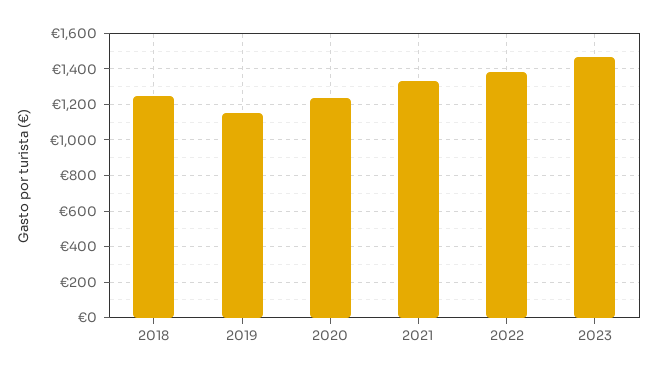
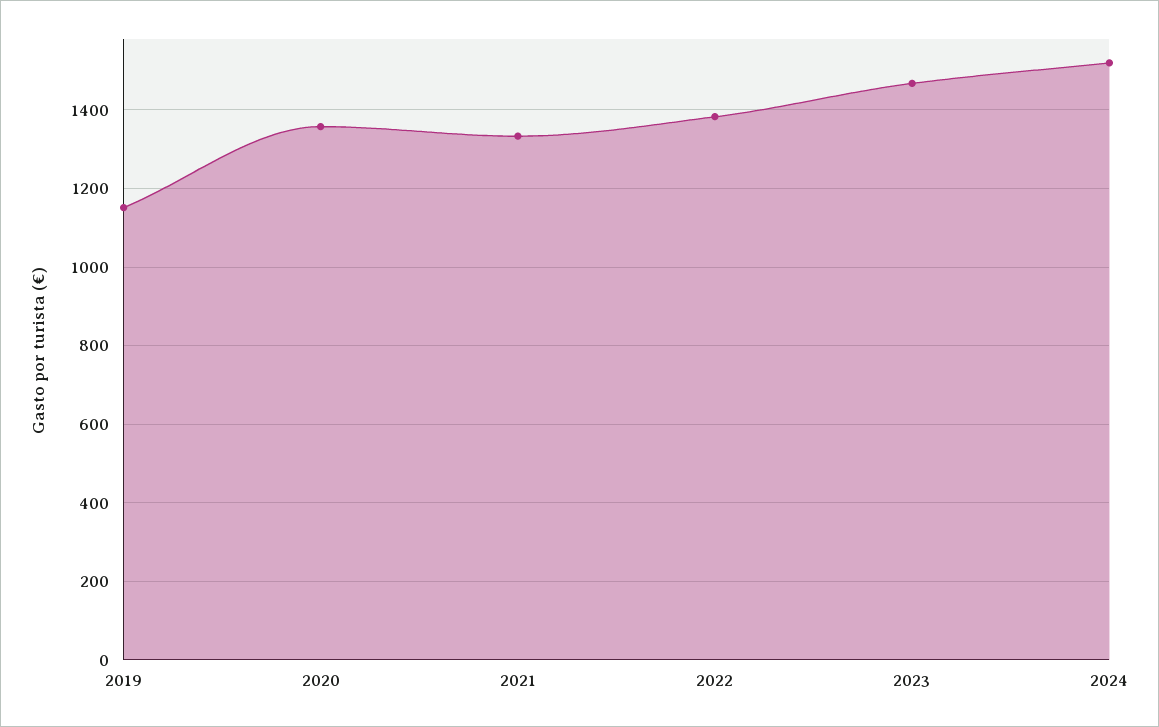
2018: 1250 -> none
2020: 1250 -> 1360
2024: none -> 1520

